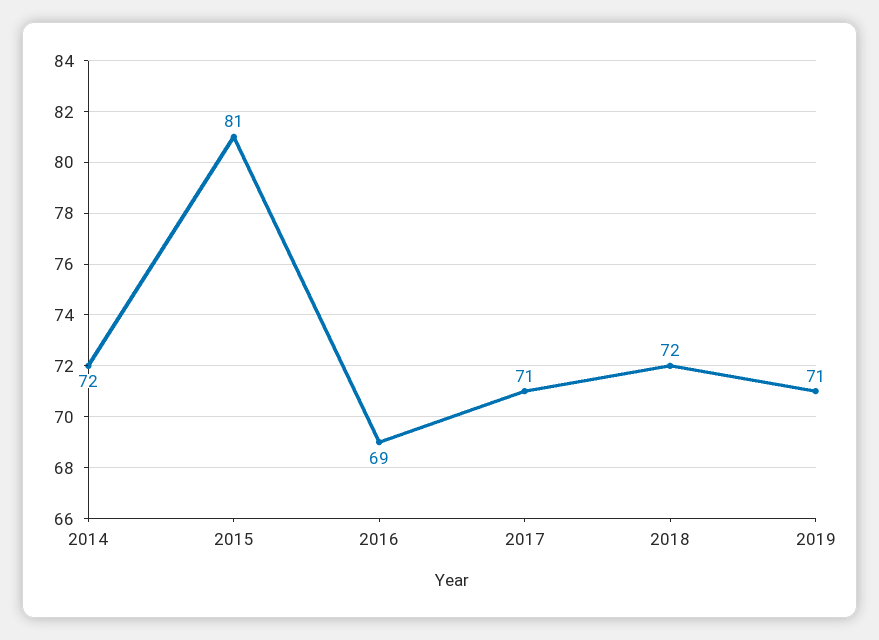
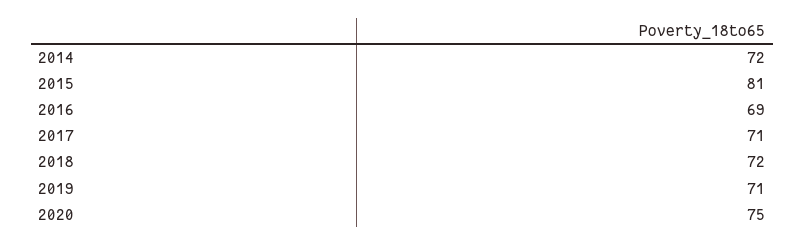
2020: none -> 75

